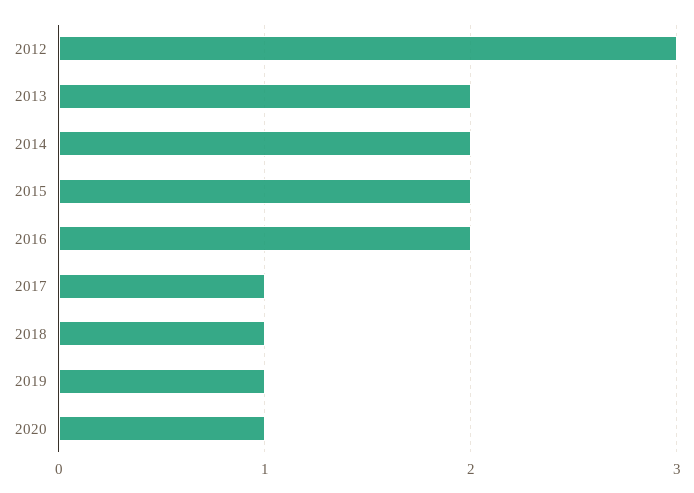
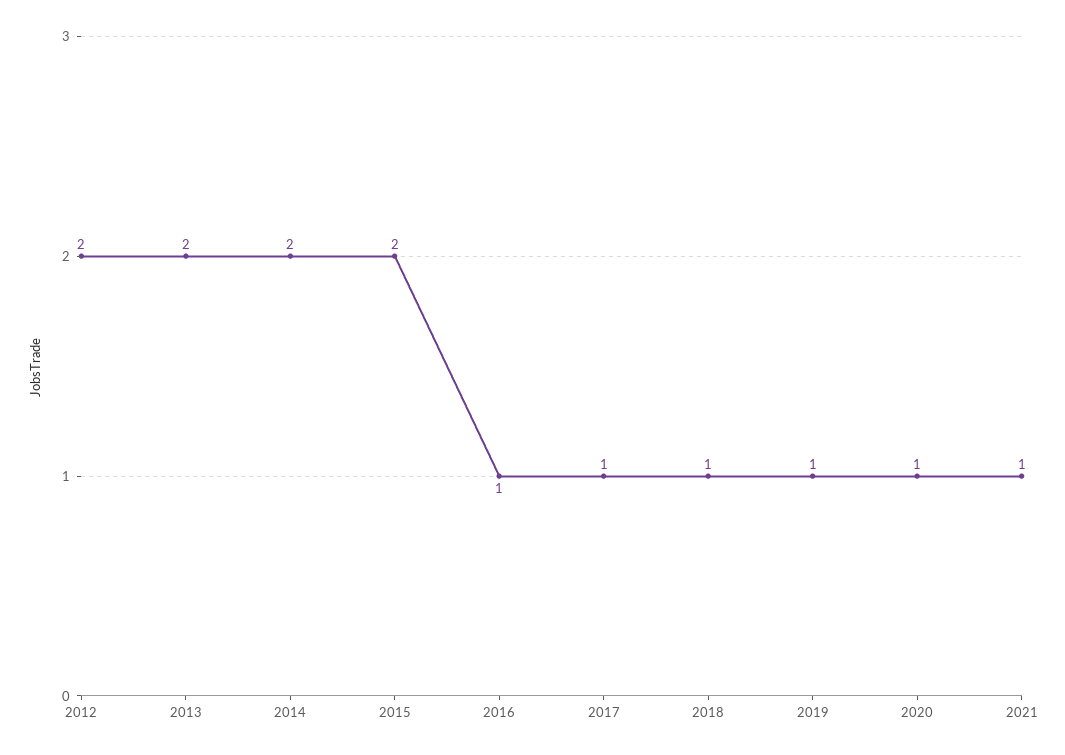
2012: 3 -> 2
2016: 2 -> 1
2021: none -> 1

